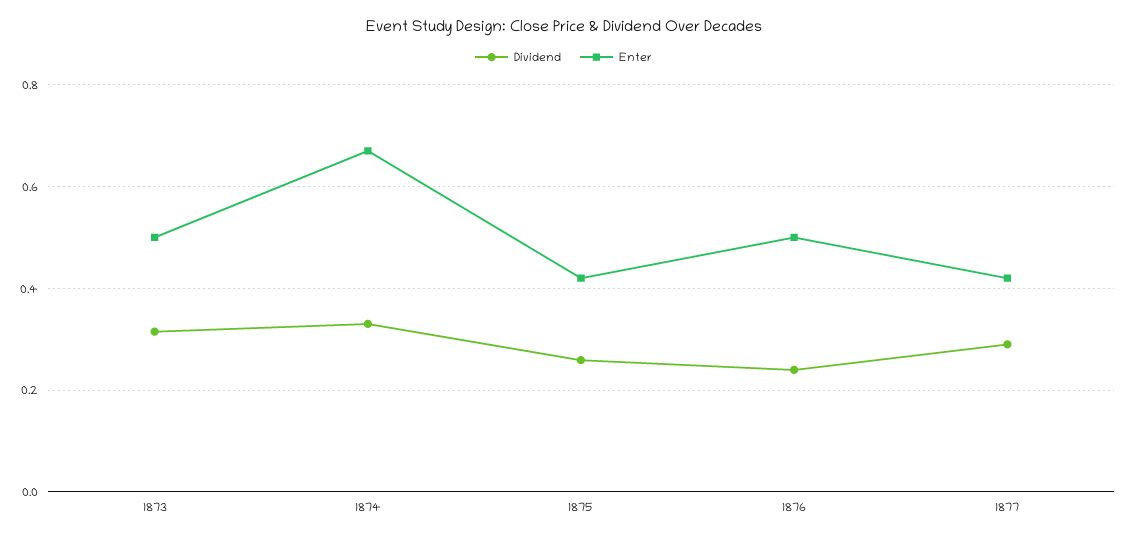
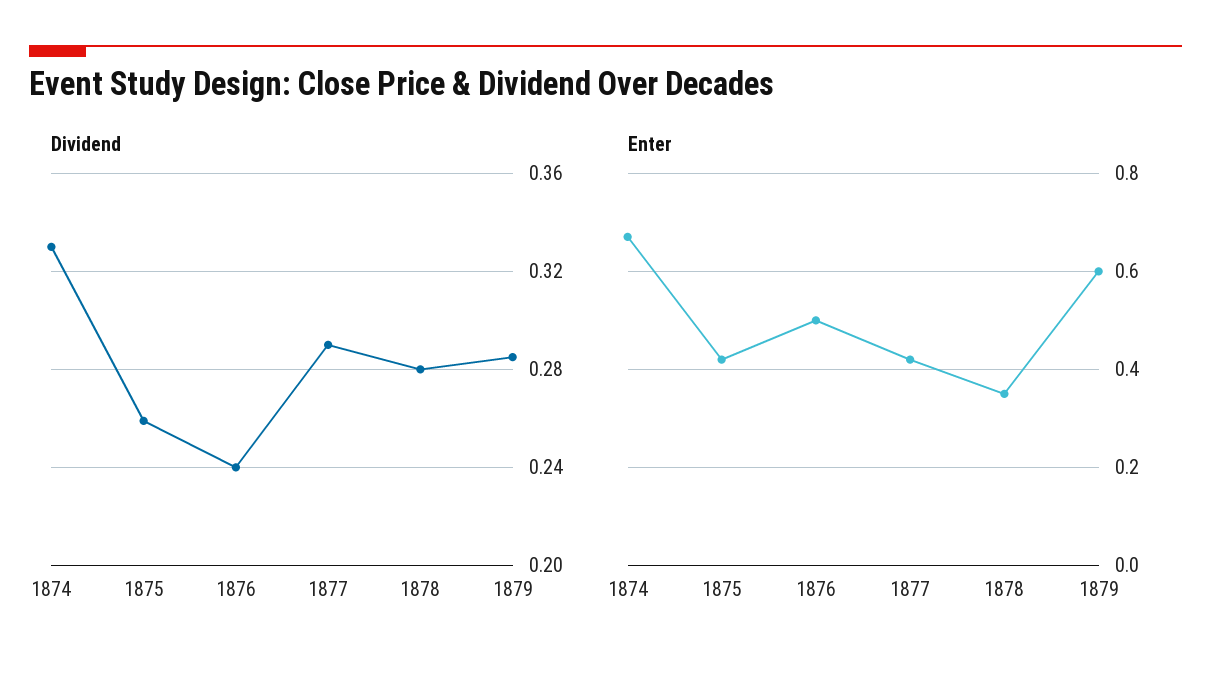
Dividend, 1873: 0.32 -> none
Enter, 1873: 0.5 -> none
Dividend, 1878: none -> 0.28
Dividend, 1879: none -> 0.285
Enter, 1878: none -> 0.35
Enter, 1879: none -> 0.6

